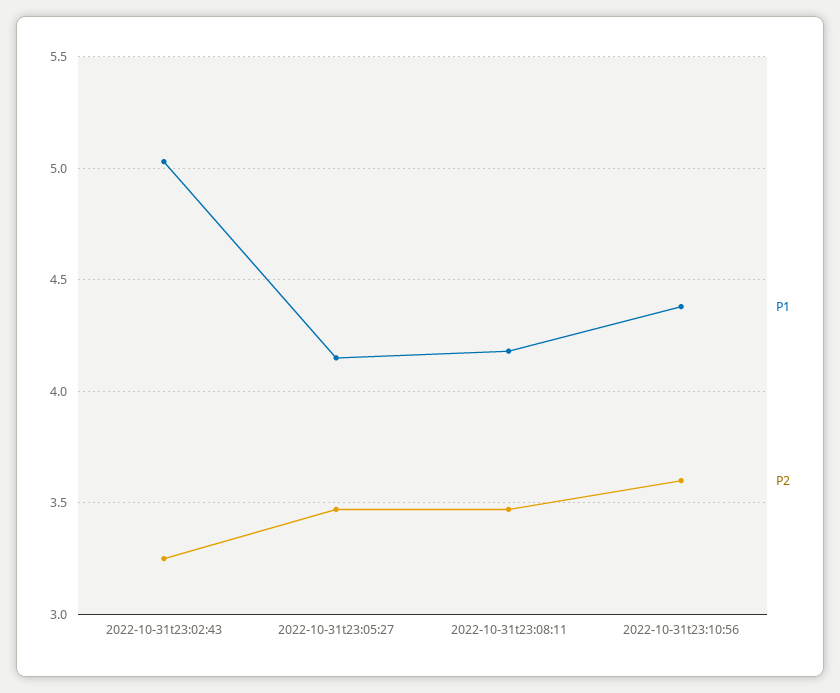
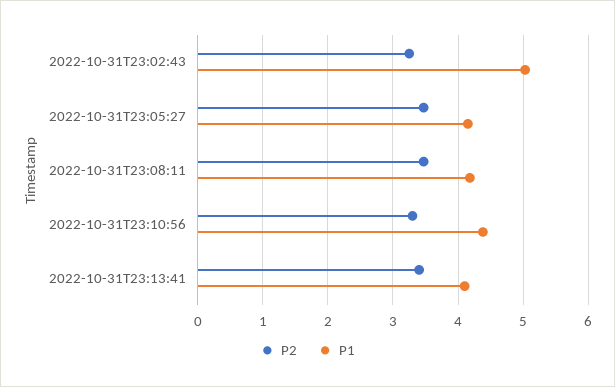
P2, 2022-10-31t23:10:56: 3.6 -> 3.3
P2, 2022-10-31T23:13:41: none -> 3.4
P1, 2022-10-31T23:13:41: none -> 4.1

